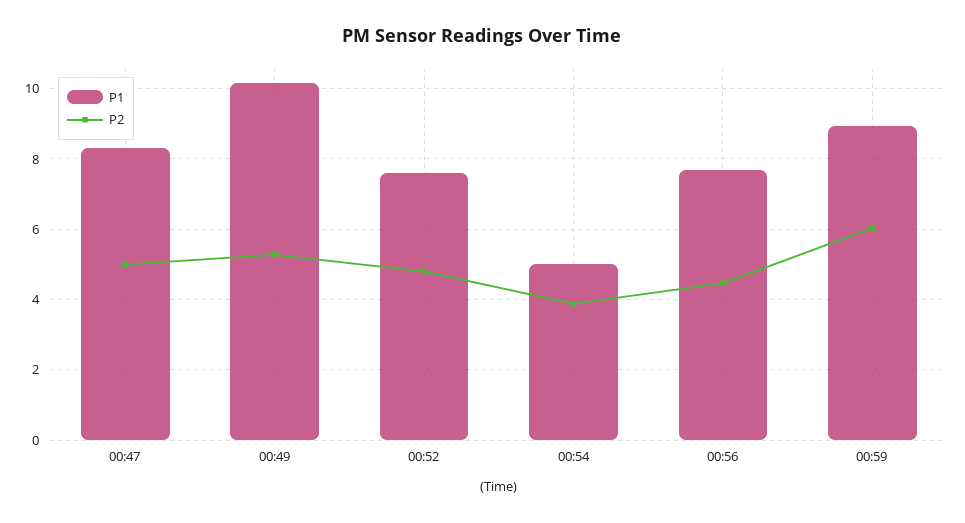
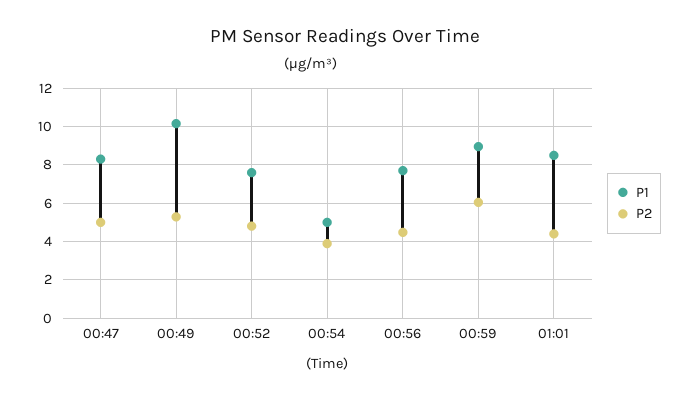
P1, 01:01: none -> 8.5
P2, 01:01: none -> 4.5

